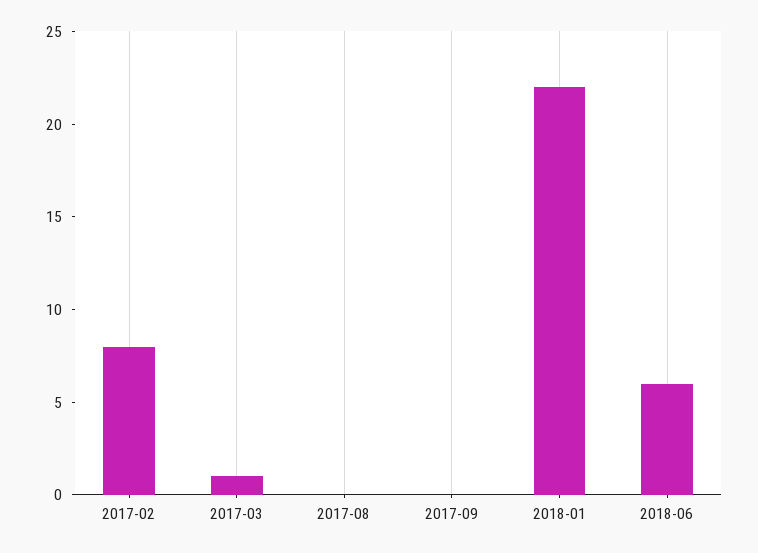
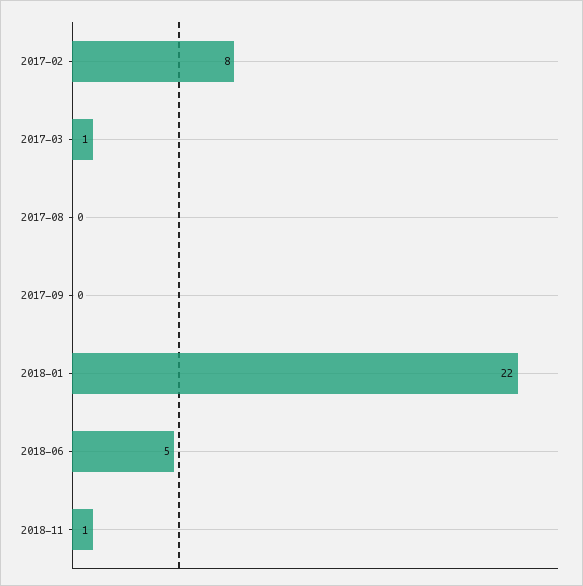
2018-06: 6 -> 5
2018-11: none -> 1

